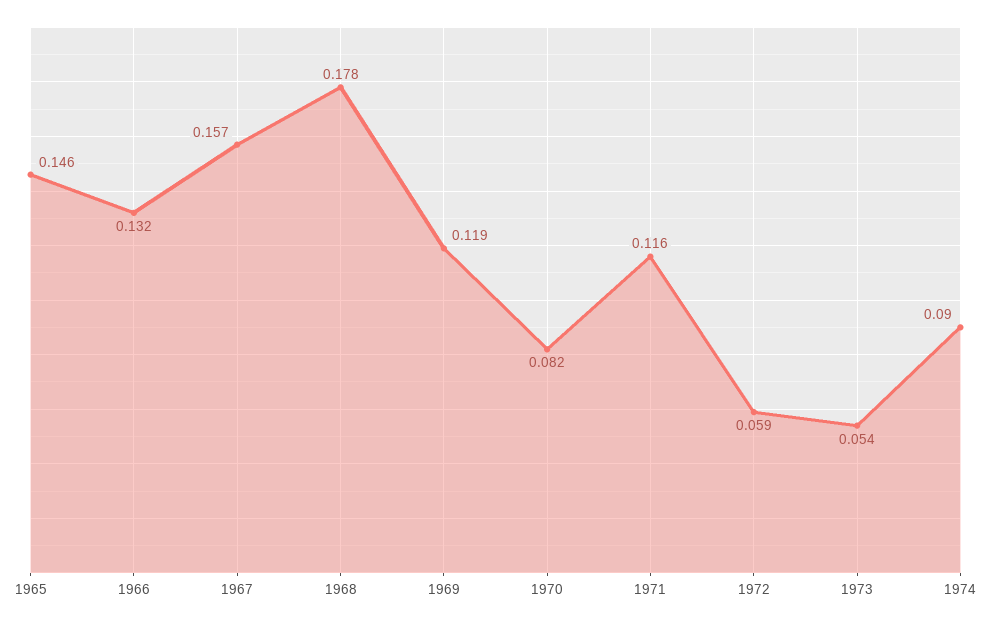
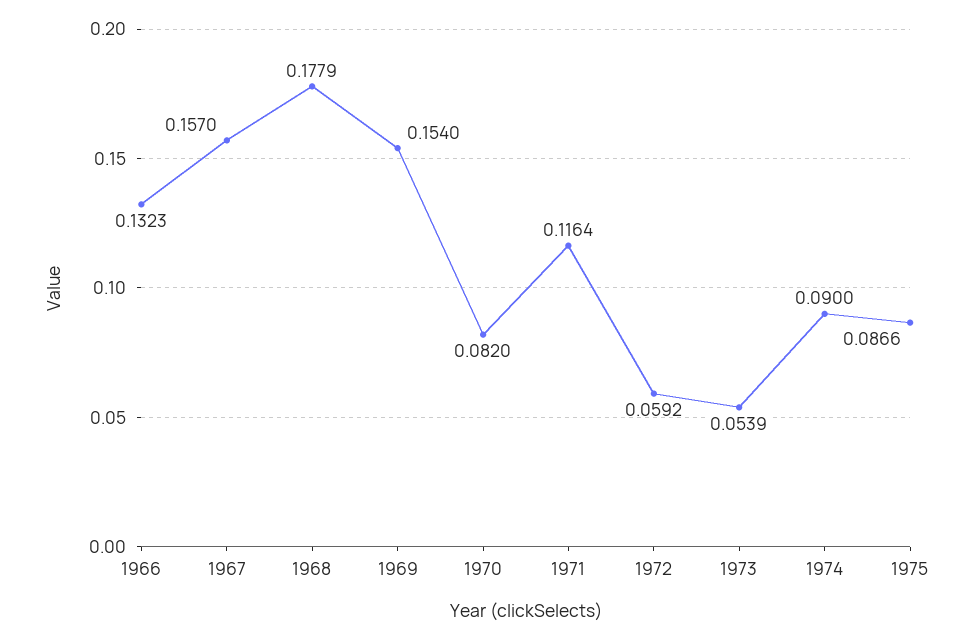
1965: 0.146 -> none
1969: 0.119 -> 0.154
1975: none -> 0.0866

